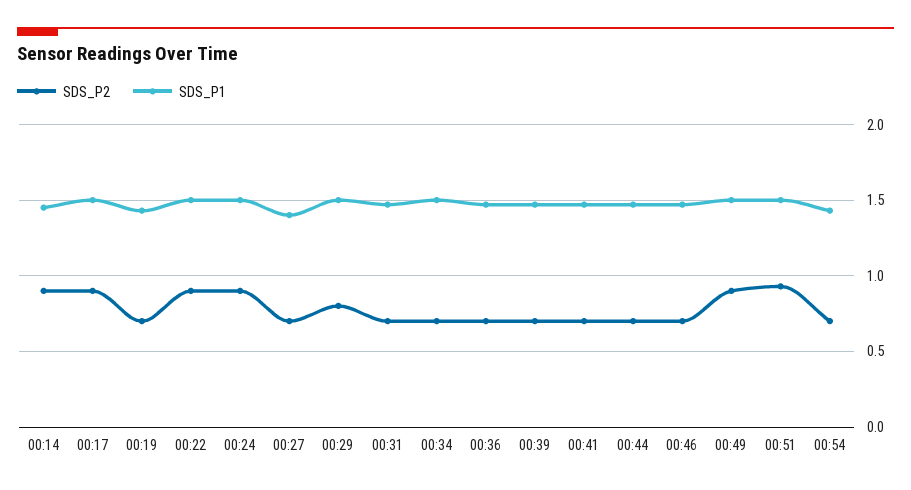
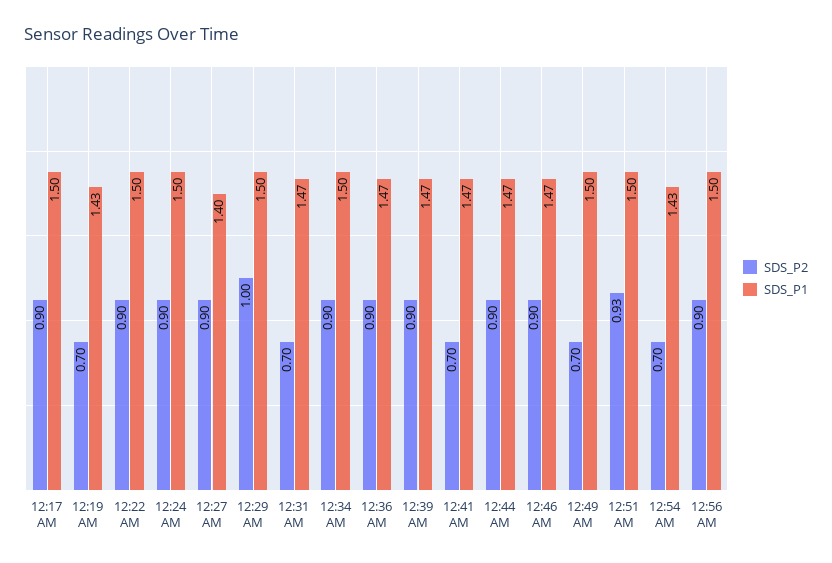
SDS_P2, 00:14: 0.9 -> none
SDS_P1, 00:14: 1.45 -> none
SDS_P2, 00:27: 0.7 -> 0.9
SDS_P2, 00:29: 0.8 -> 1
SDS_P2, 00:34: 0.7 -> 0.9
SDS_P2, 00:36: 0.7 -> 0.9
SDS_P2, 00:39: 0.7 -> 0.9
SDS_P2, 00:44: 0.7 -> 0.9
SDS_P2, 00:46: 0.7 -> 0.9
SDS_P2, 00:49: 0.9 -> 0.7
SDS_P2, 12:56 AM: none -> 0.9
SDS_P1, 12:56 AM: none -> 1.5

